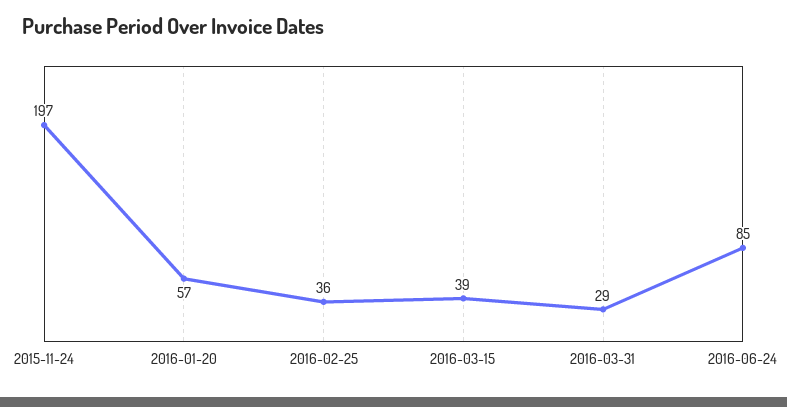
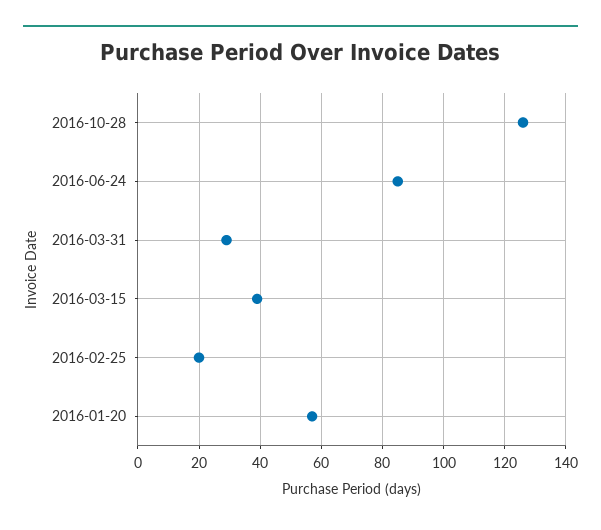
2015-11-24: 197 -> none
2016-02-25: 36 -> 20
2016-10-28: none -> 125

